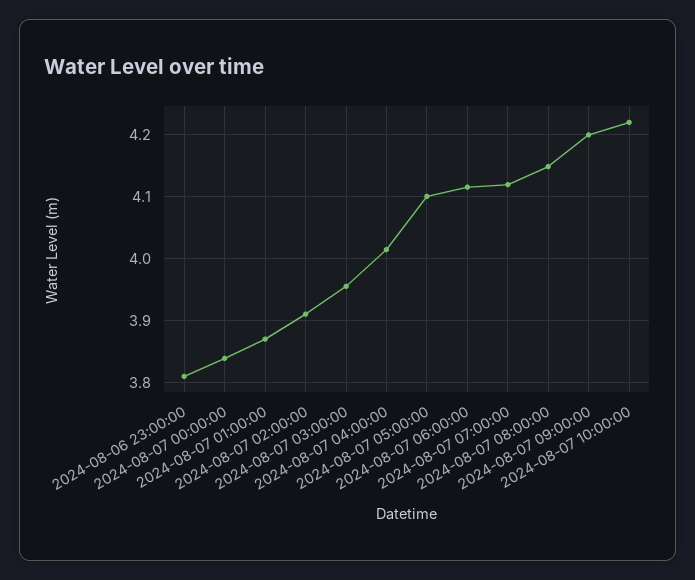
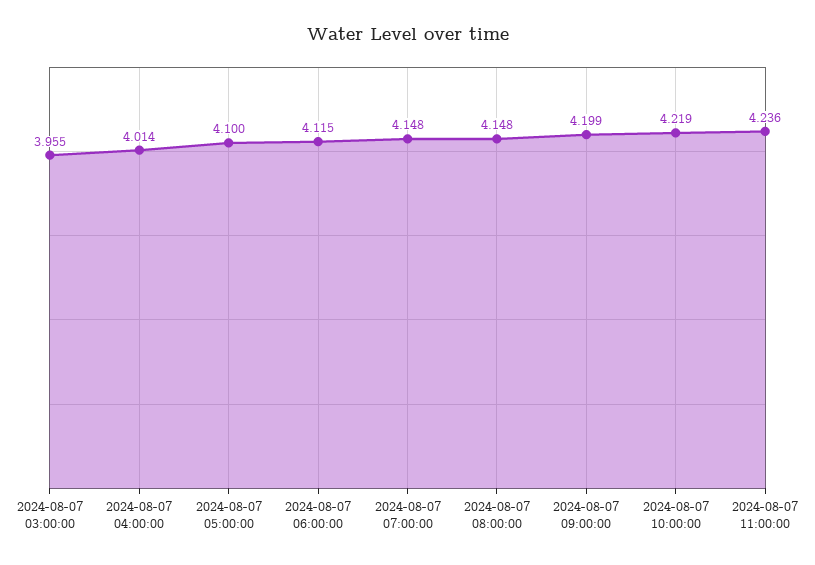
2024-08-06 23:00:00: 3.81 -> none
2024-08-07 00:00:00: 3.84 -> none
2024-08-07 01:00:00: 3.87 -> none
2024-08-07 02:00:00: 3.91 -> none
2024-08-07 07:00:00: 4.12 -> 4.148
2024-08-07 11:00:00: none -> 4.236

